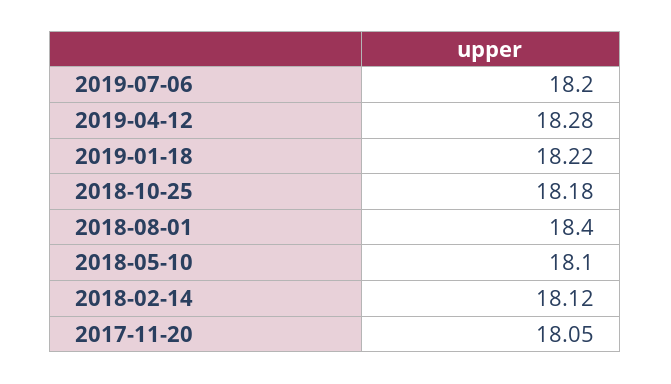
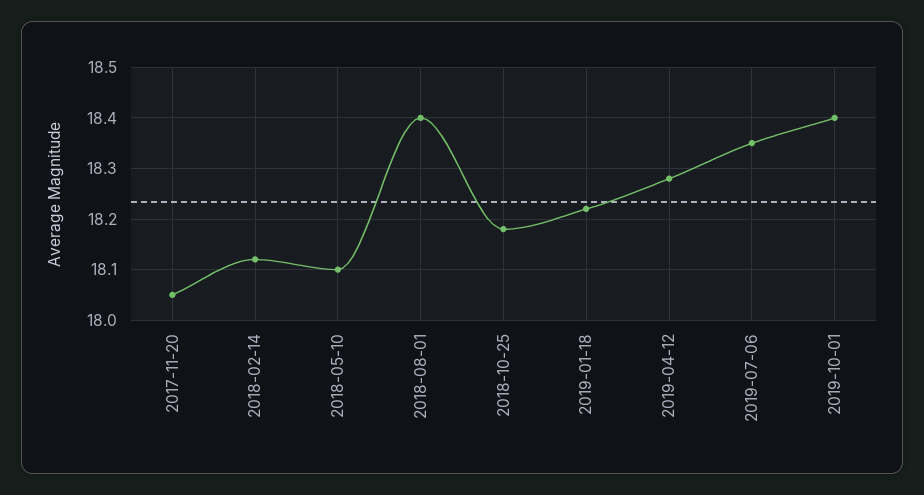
2019-07-06: 18.2 -> 18.35
2019-10-01: none -> 18.4

